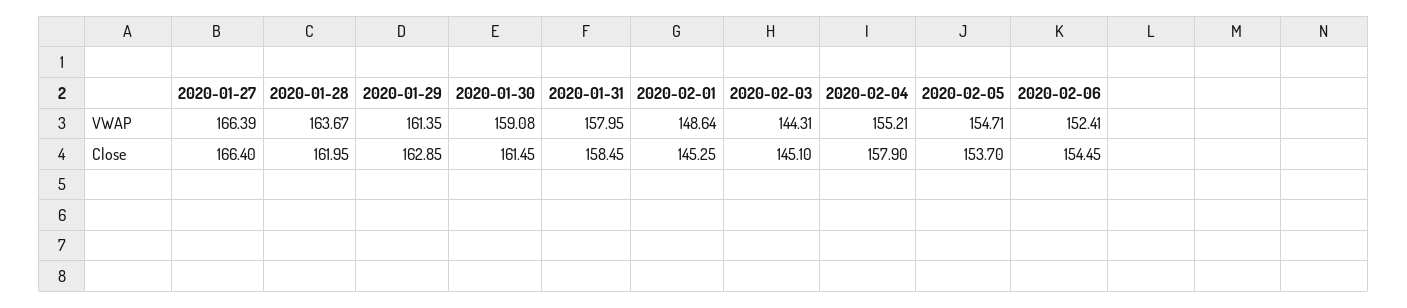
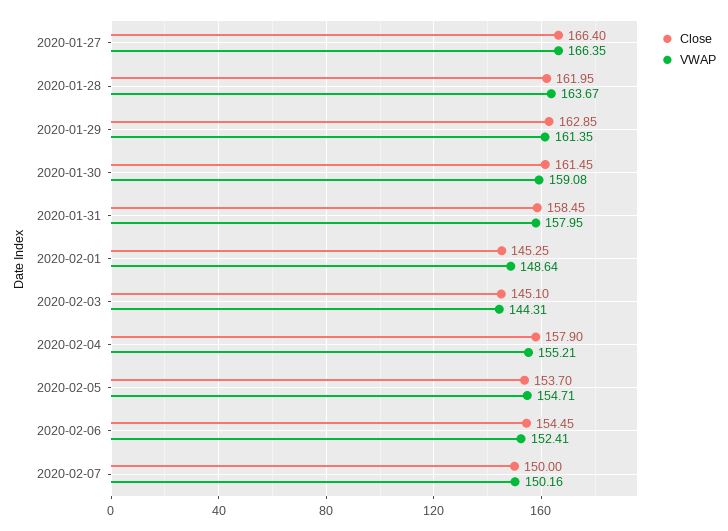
VWAP, 2020-01-27: 166.39 -> 166.35
Close, 2020-02-07: none -> 150
VWAP, 2020-02-07: none -> 150.16

